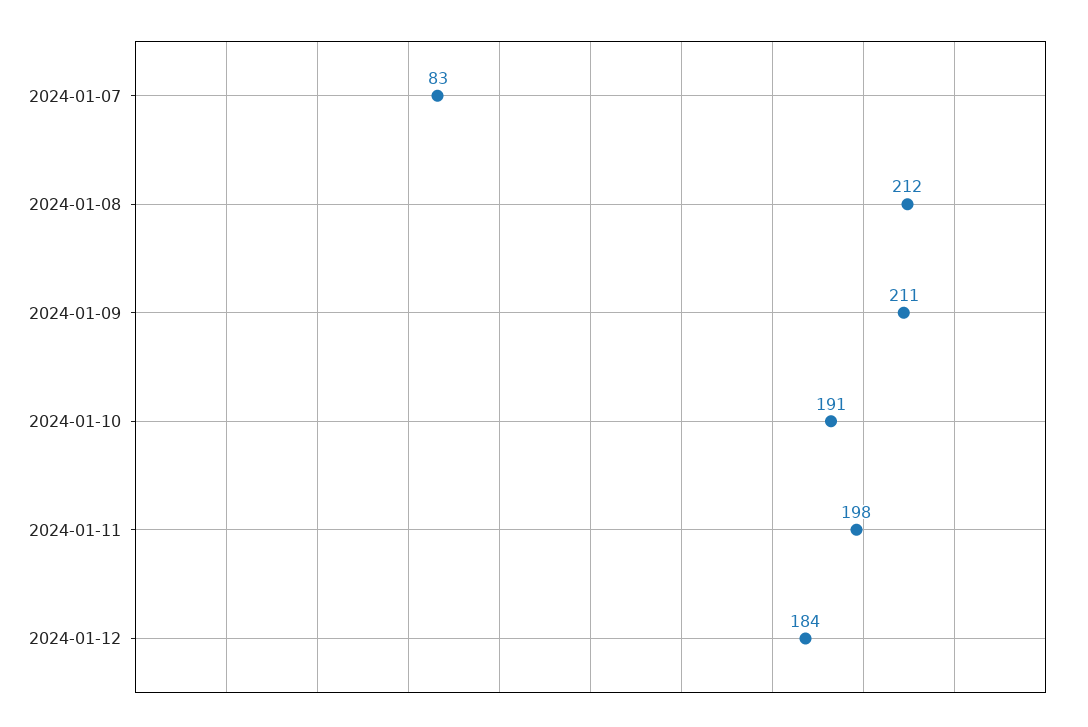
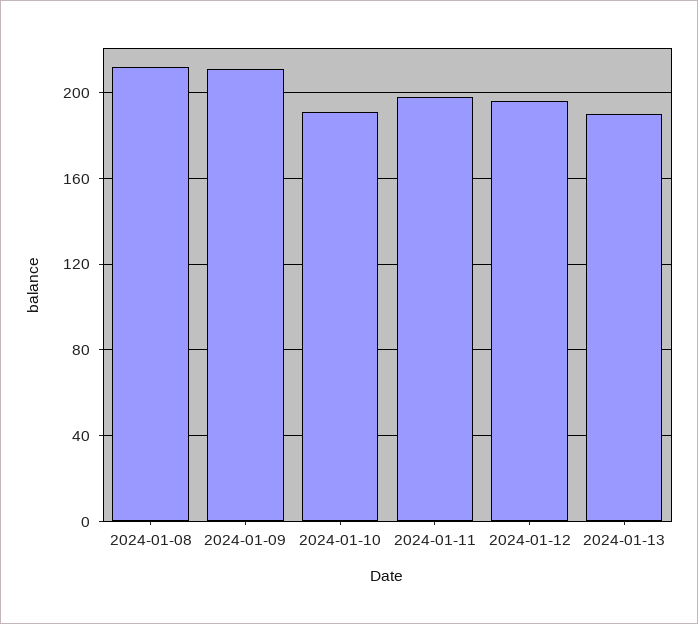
2024-01-07: 83 -> none
2024-01-12: 184 -> 195
2024-01-13: none -> 190

